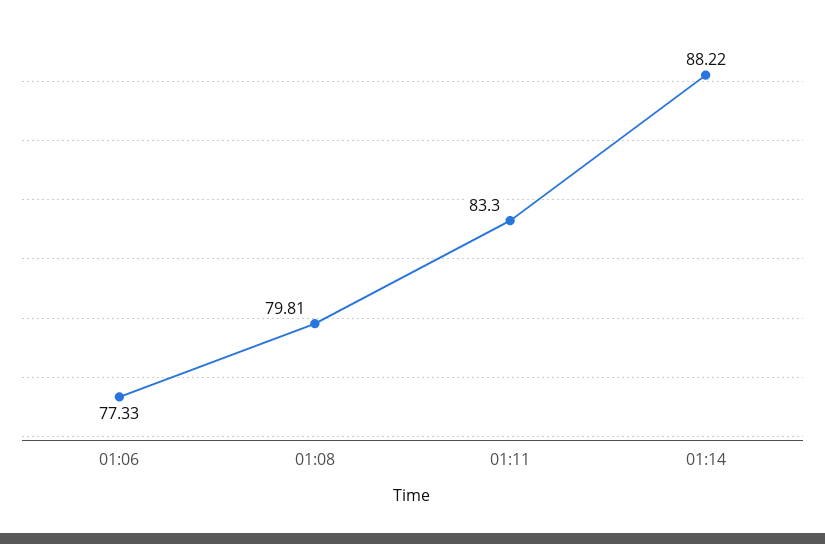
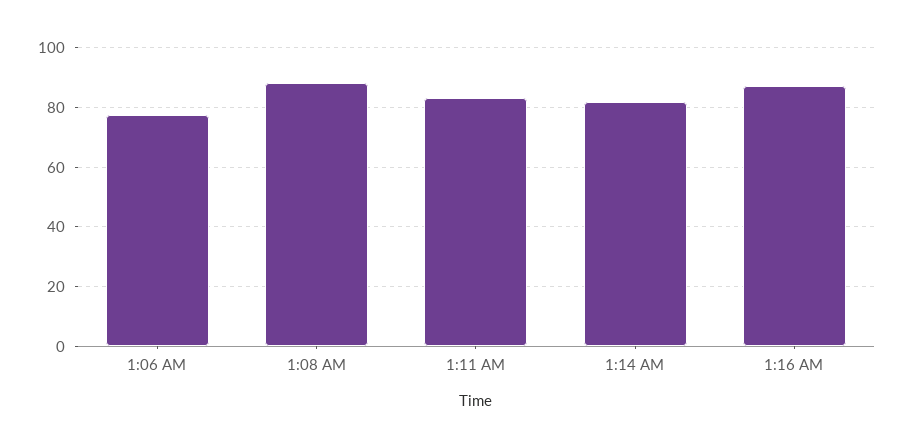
01:08: 79.81 -> 87.5
01:14: 88.22 -> 82.5
1:16 AM: none -> 87.5

